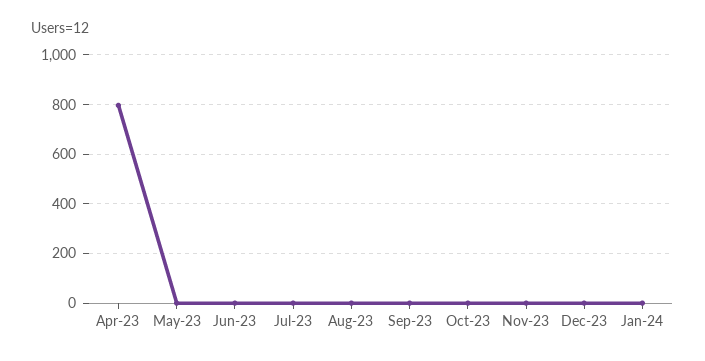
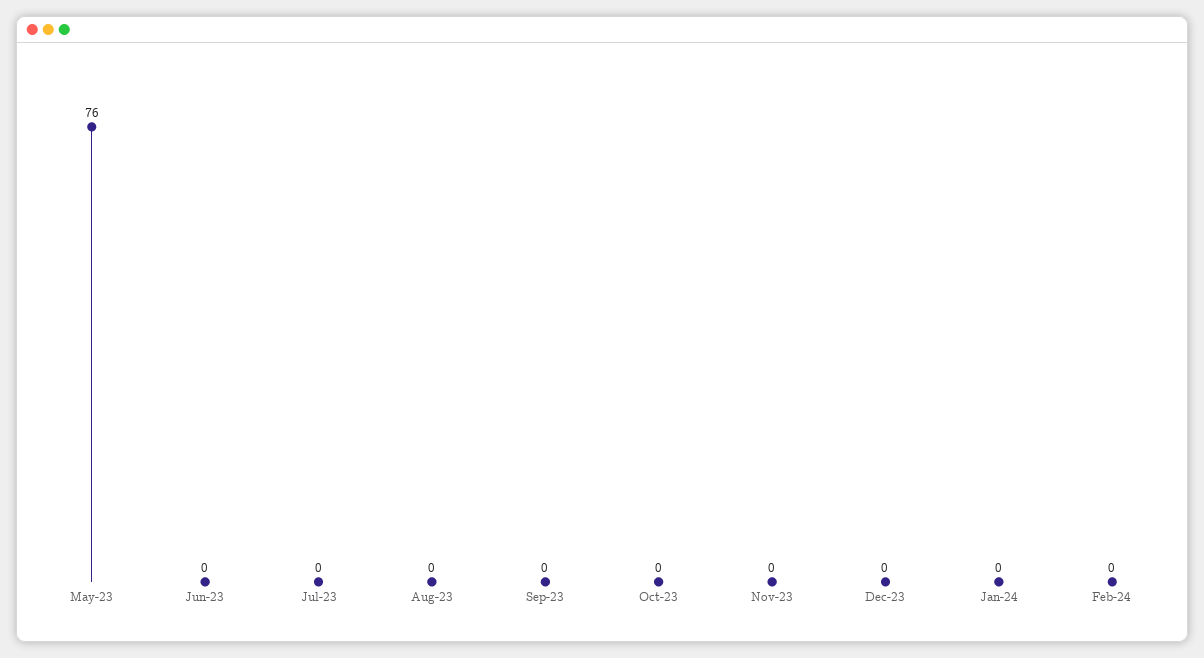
Apr-23: 800 -> none
May-23: 0 -> 76
Feb-24: none -> 0

